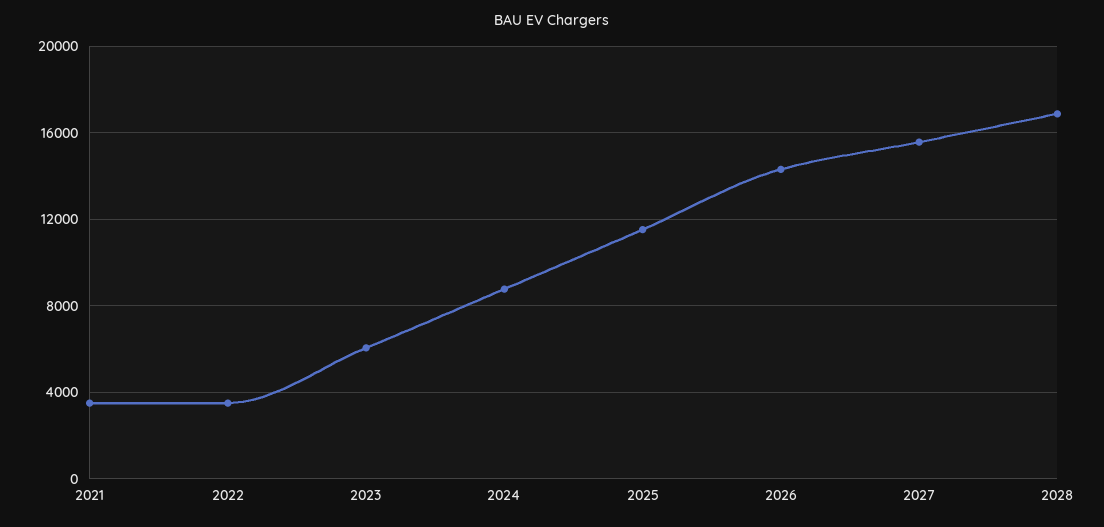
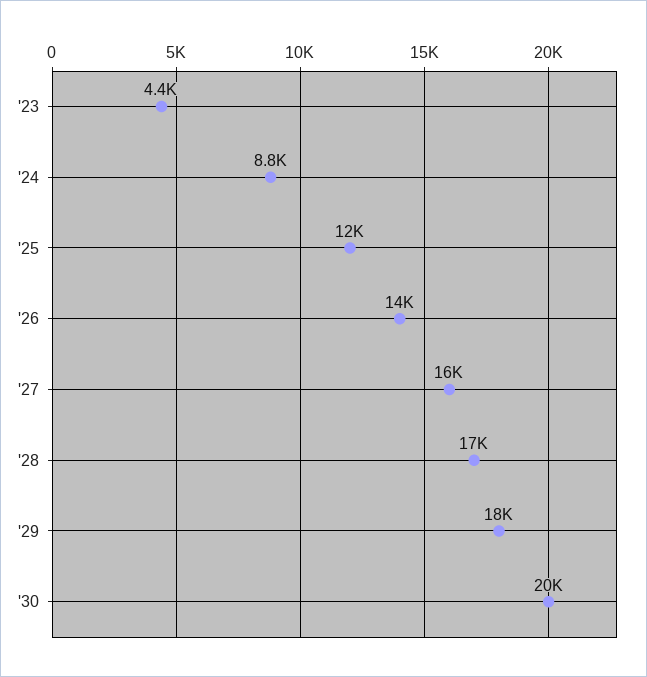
2021: 3500 -> none
2022: 3500 -> none
2023: 6000 -> 4400
'29: none -> 18000
'30: none -> 20000

